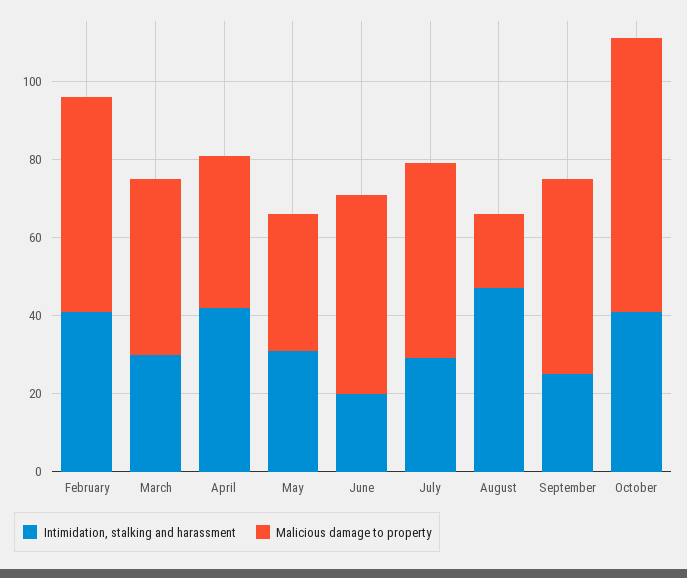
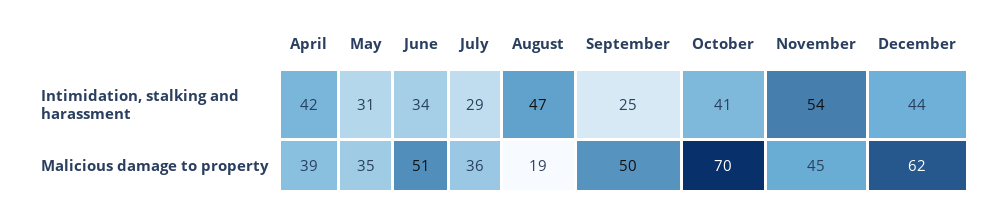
Intimidation, stalking and harassment, February: 40 -> none
Malicious damage to property, February: 55 -> none
Intimidation, stalking and harassment, March: 30 -> none
Malicious damage to property, March: 45 -> none
Intimidation, stalking and harassment, June: 20 -> 34
Malicious damage to property, July: 50 -> 36
Intimidation, stalking and harassment, November: none -> 54
Intimidation, stalking and harassment, December: none -> 44
Malicious damage to property, November: none -> 45
Malicious damage to property, December: none -> 62

